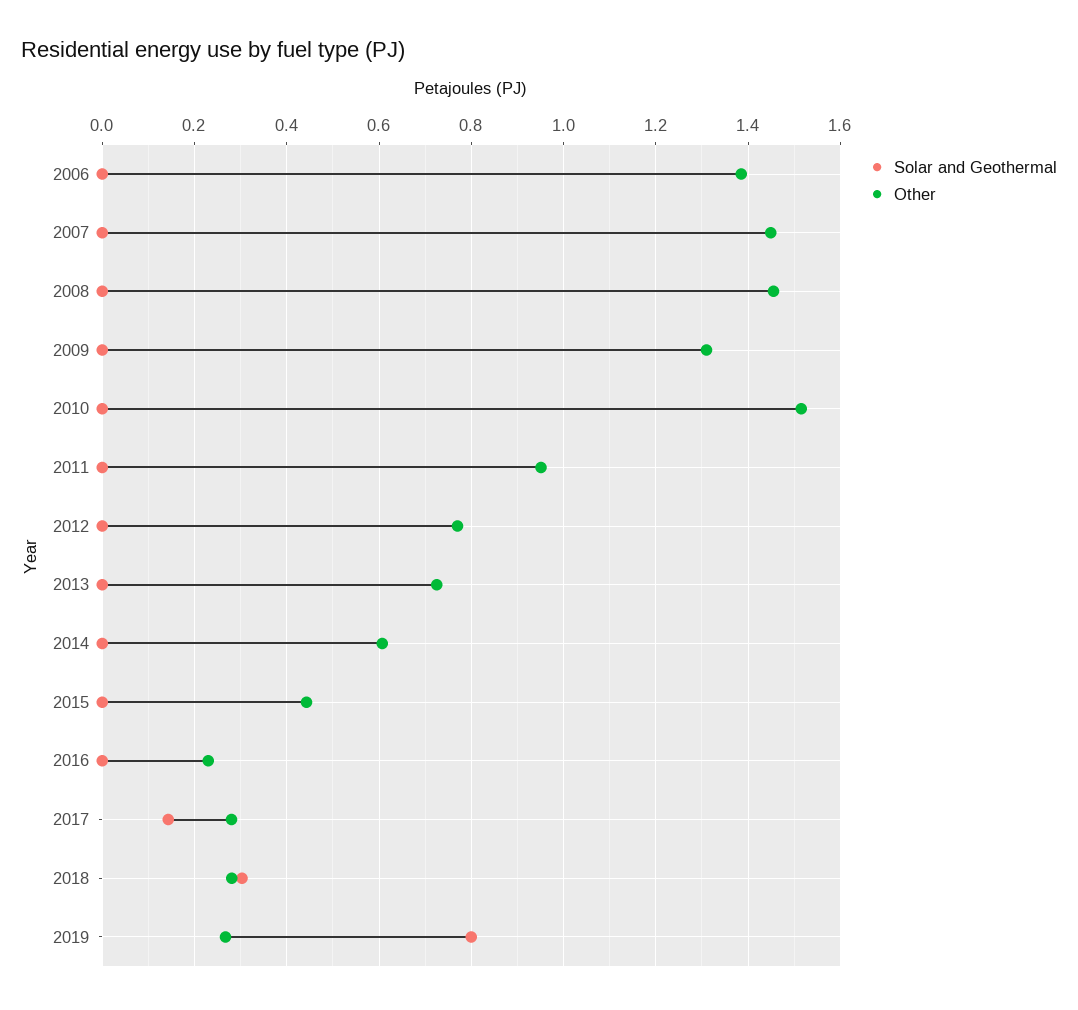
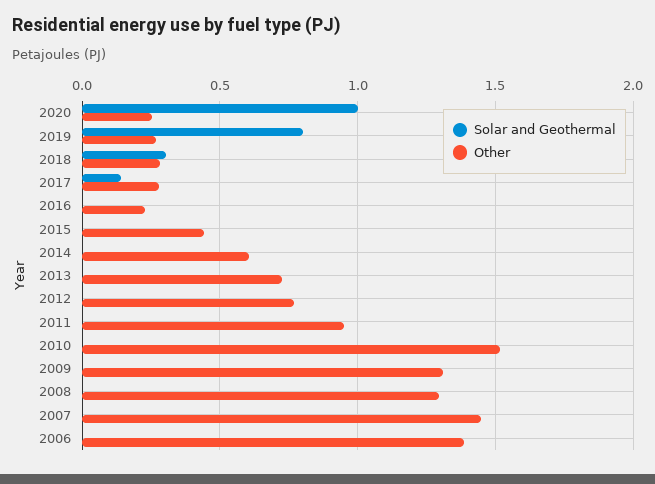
Other, 2008: 1.46 -> 1.3
Solar and Geothermal, 2020: none -> 1
Other, 2020: none -> 0.25

